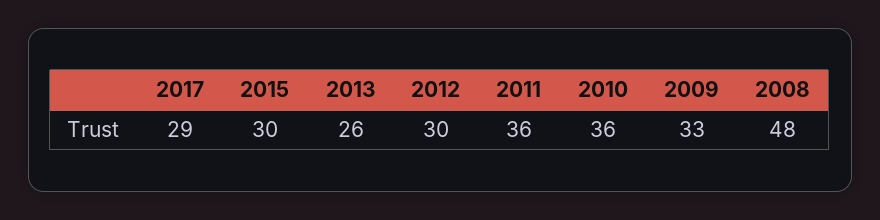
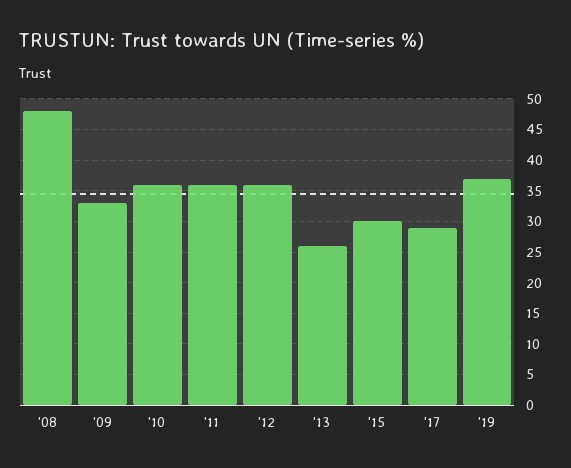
2012: 30 -> 36
'19: none -> 37

